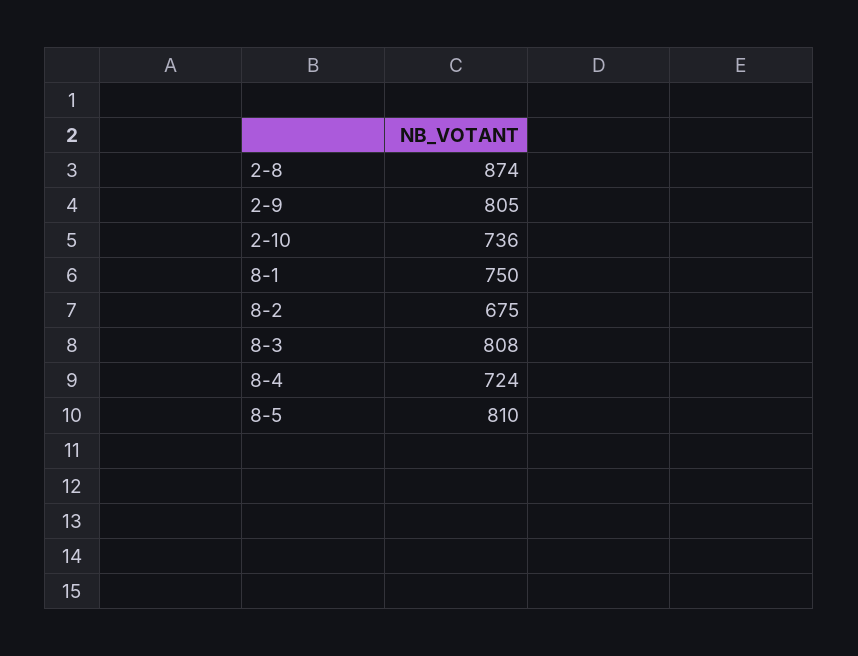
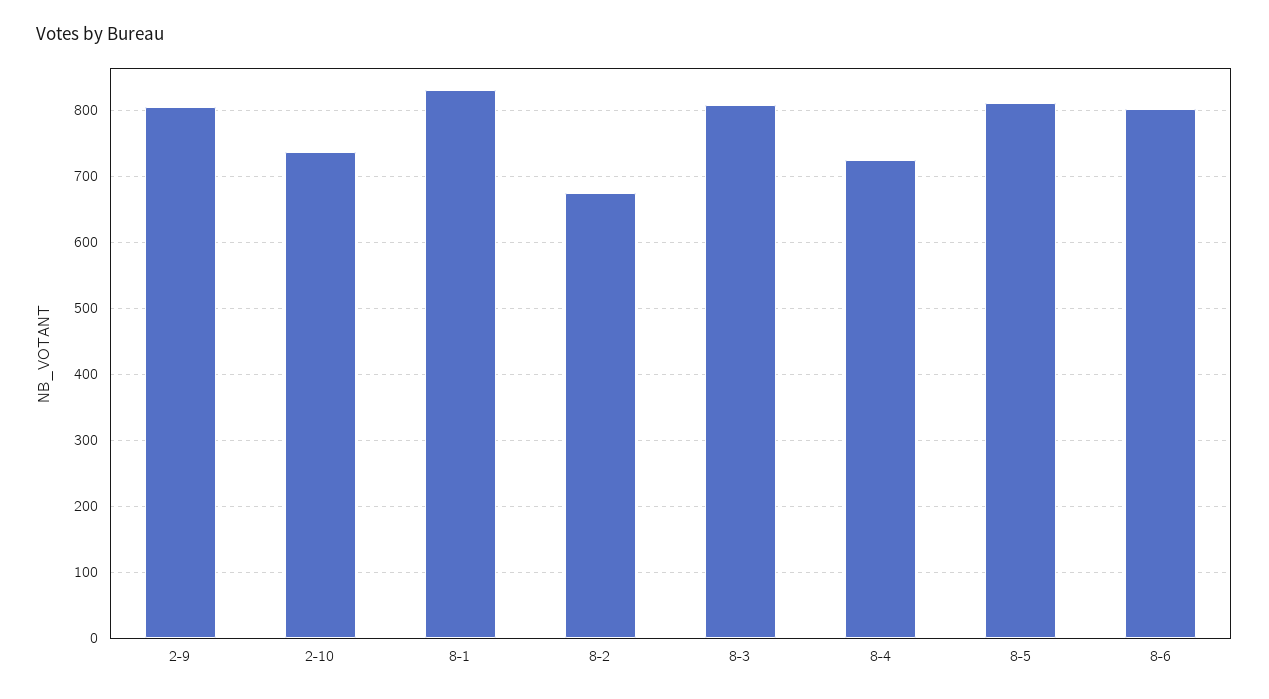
2-8: 874 -> none
8-1: 750 -> 830
8-6: none -> 800

